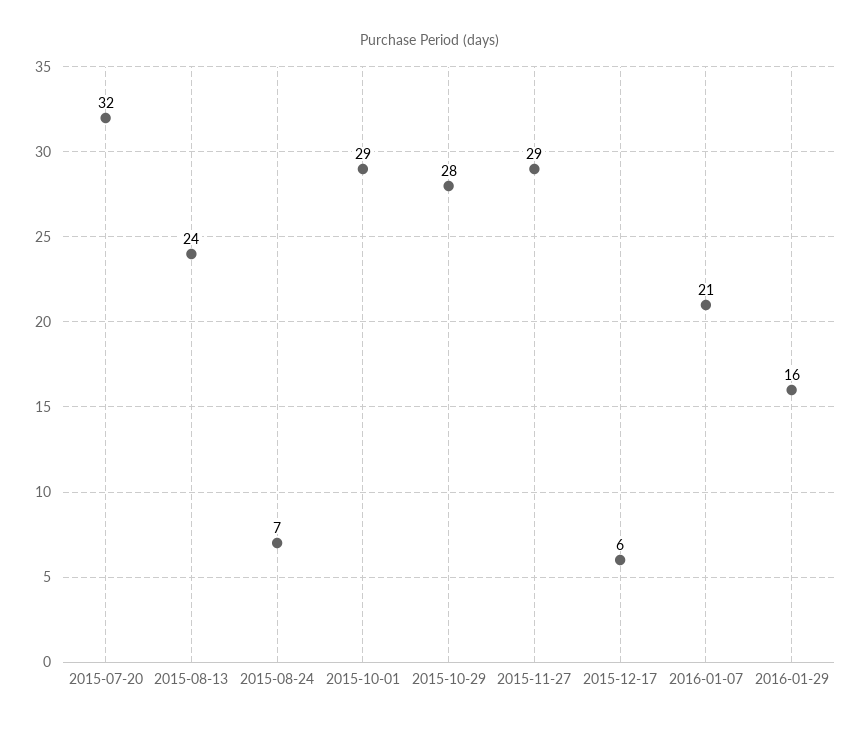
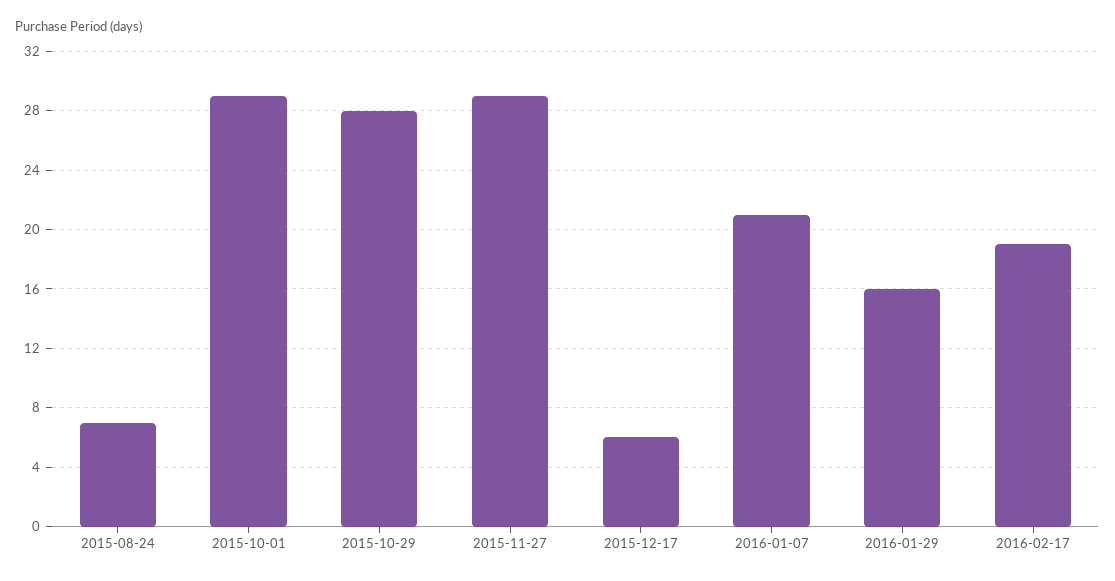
2015-07-20: 32 -> none
2015-08-13: 24 -> none
2016-02-17: none -> 19

